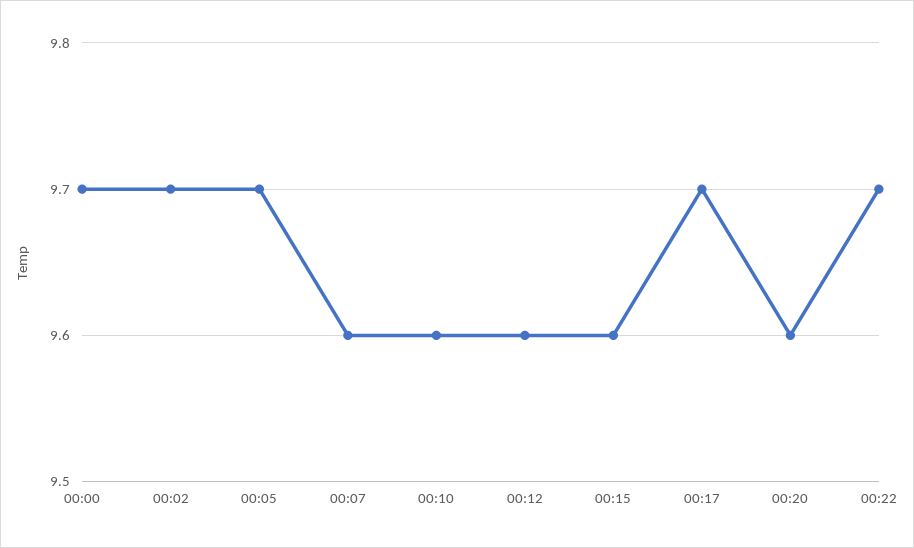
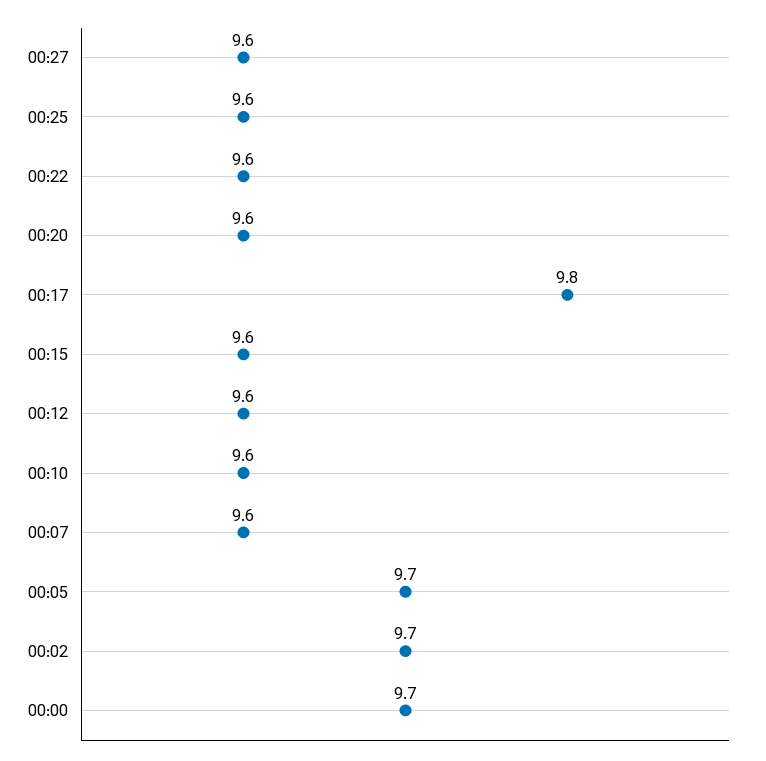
00:17: 9.7 -> 9.8
00:22: 9.7 -> 9.6
00:27: none -> 9.6
00:25: none -> 9.6

